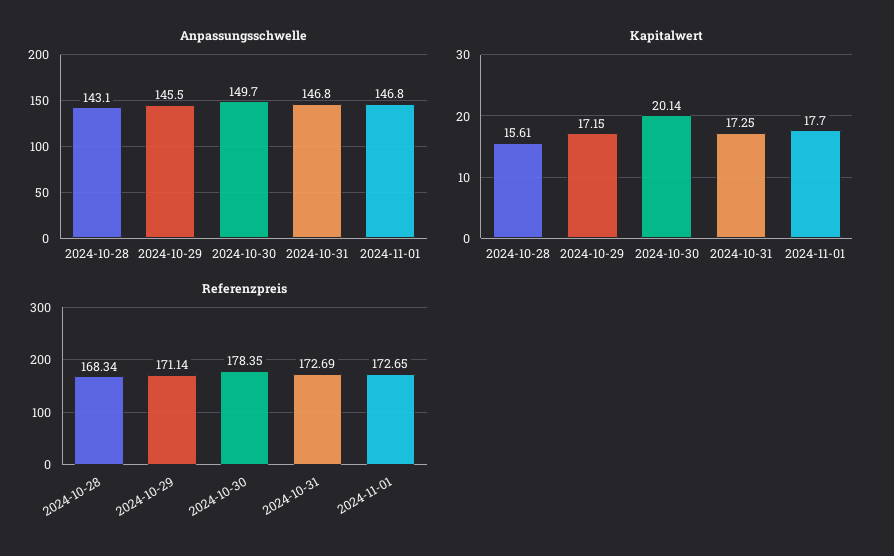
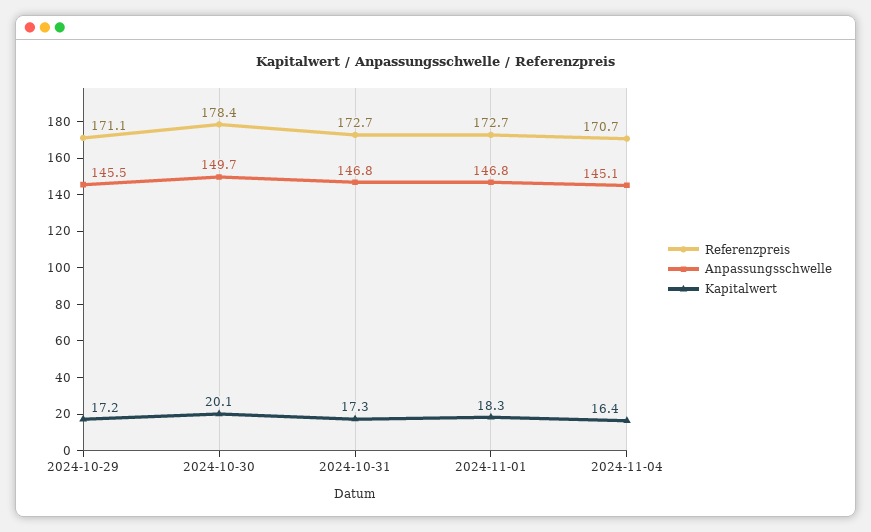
Anpassungsschwelle, 2024-10-28: 143.1 -> none
Kapitalwert, 2024-10-28: 15.61 -> none
Kapitalwert, 2024-11-01: 17.7 -> 18.3
Referenzpreis, 2024-10-28: 168.34 -> none
Referenzpreis, 2024-11-04: none -> 170.7
Anpassungsschwelle, 2024-11-04: none -> 145.1
Kapitalwert, 2024-11-04: none -> 16.4

